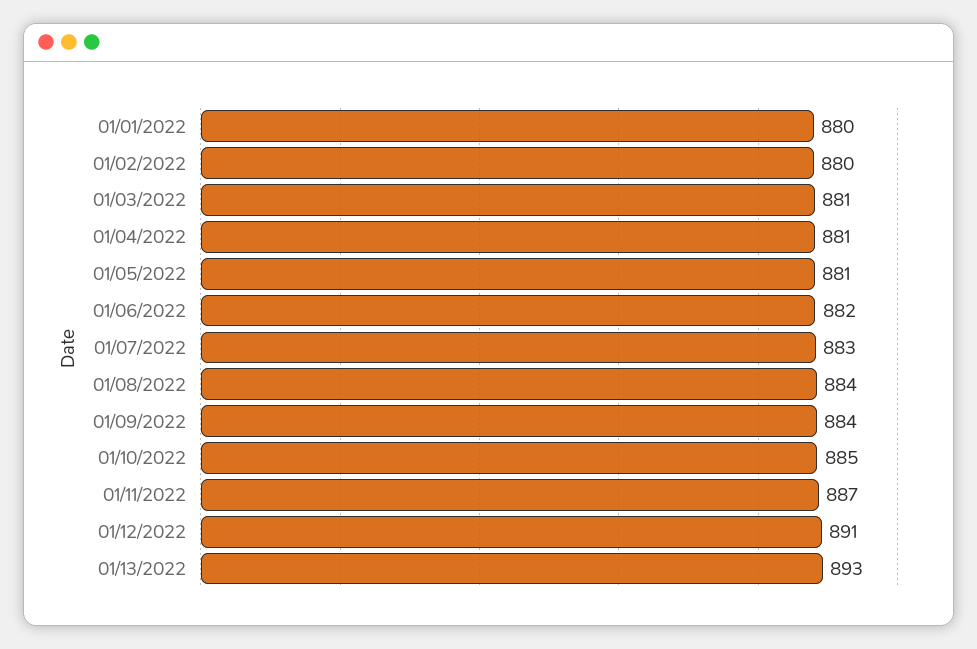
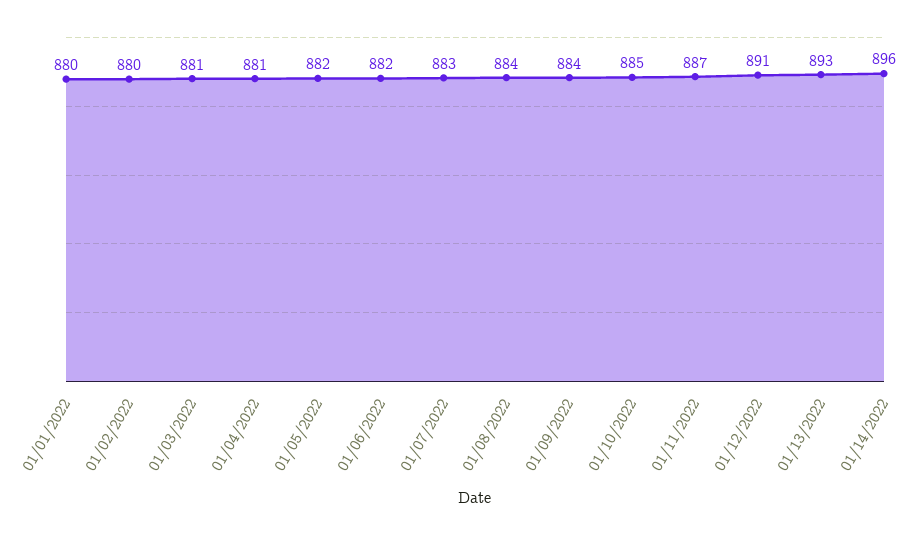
01/05/2022: 881 -> 882
01/14/2022: none -> 896

